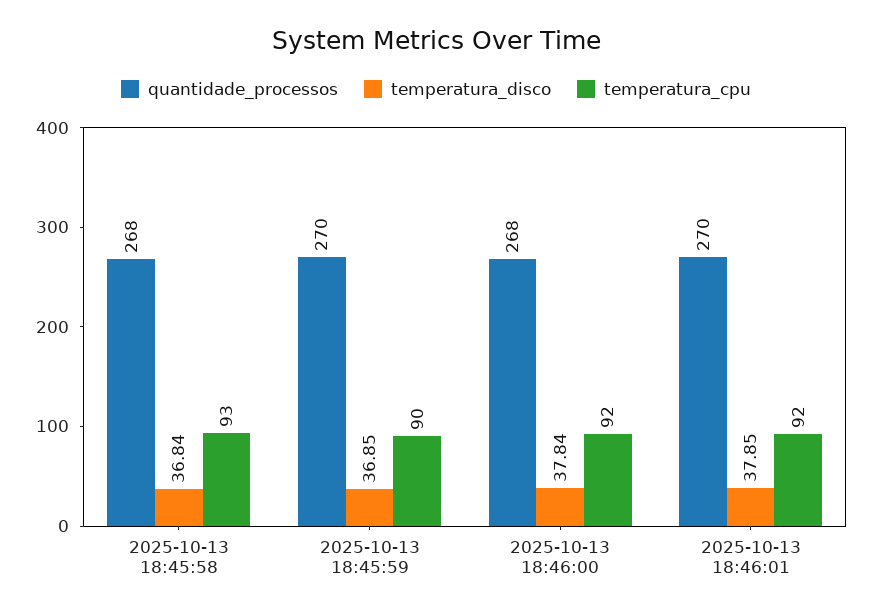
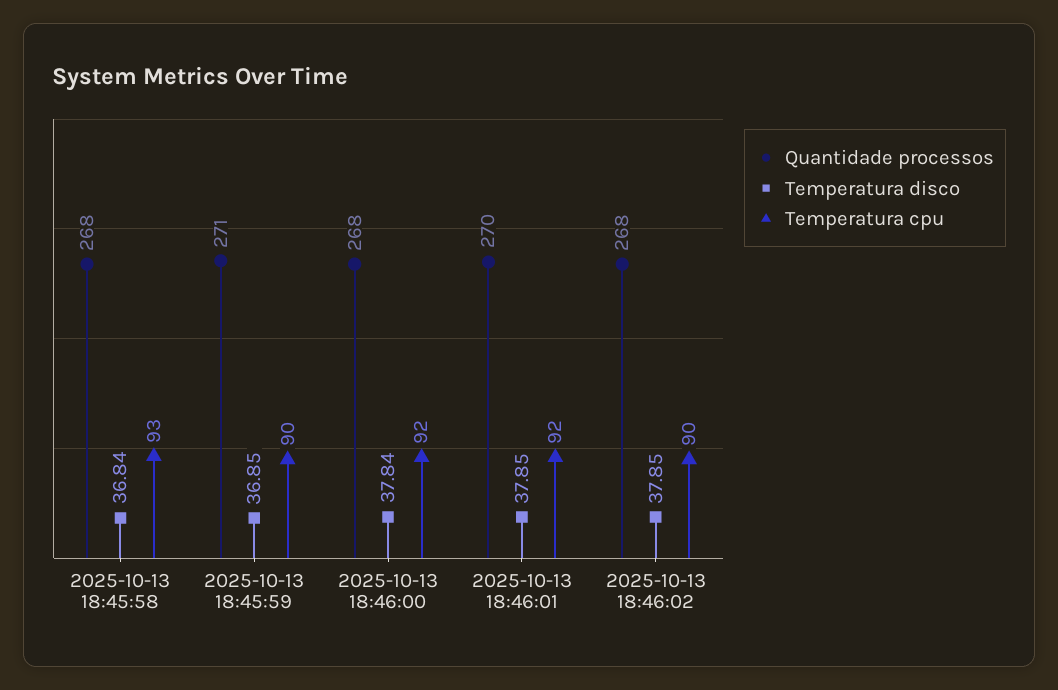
quantidade_processos, 2025-10-13 18:45:59: 270 -> 271
quantidade_processos, 2025-10-13 18:46:02: none -> 268
temperatura_disco, 2025-10-13 18:46:02: none -> 37.85
temperatura_cpu, 2025-10-13 18:46:02: none -> 90

